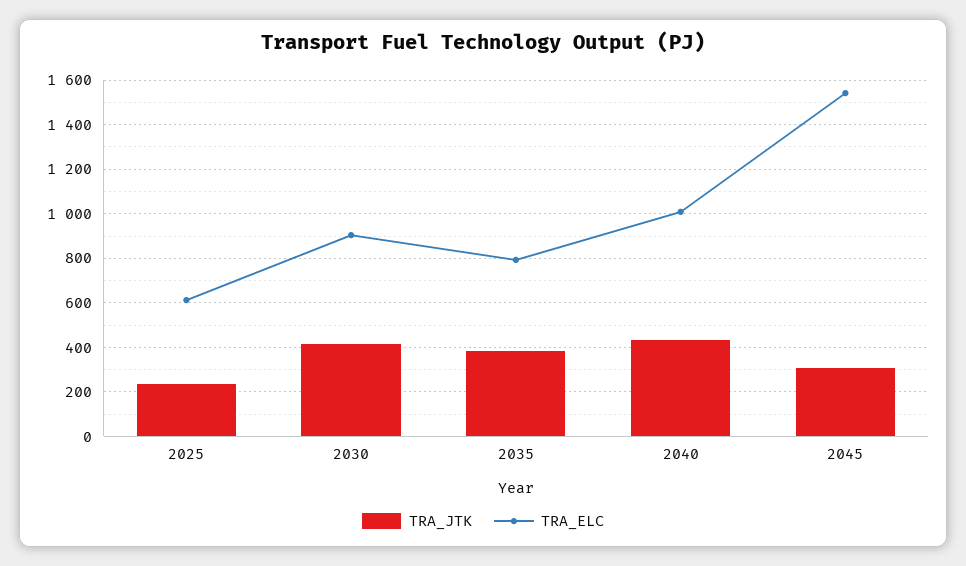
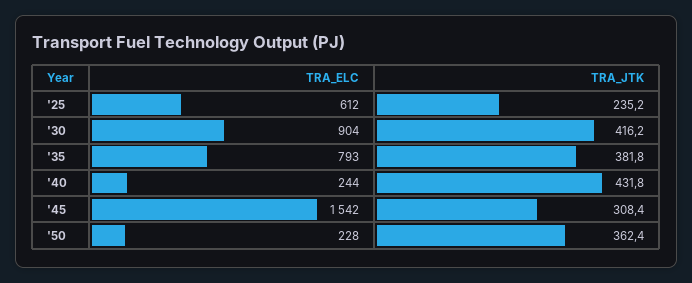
TRA_ELC, 2040: 1000 -> 244
TRA_ELC, '50: none -> 228
TRA_JTK, '50: none -> 362.4

